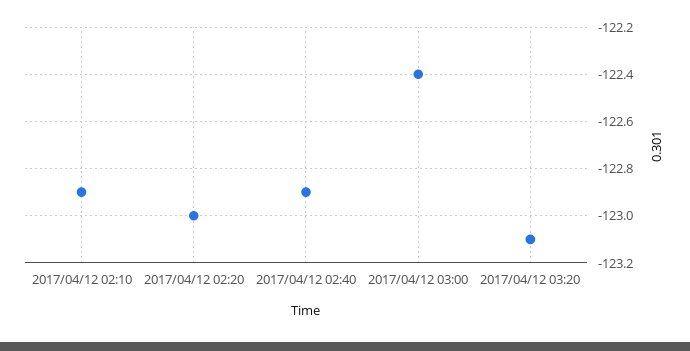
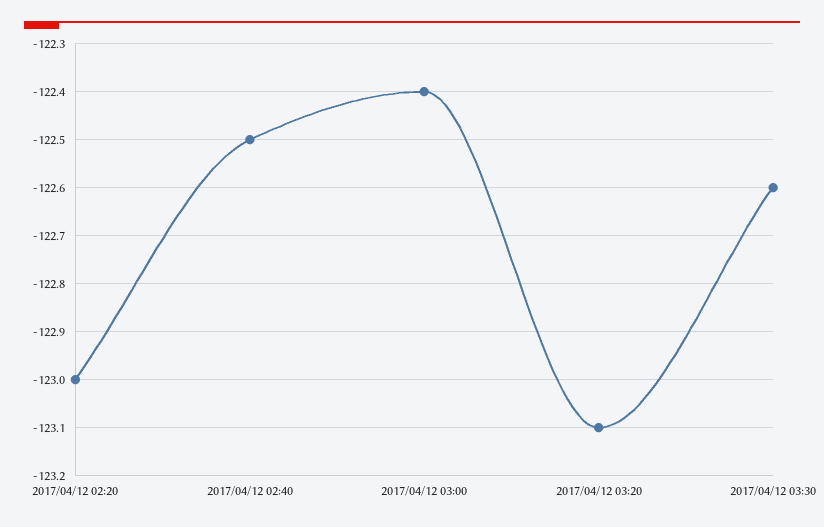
2017/04/12 02:10: -122.9 -> none
2017/04/12 02:40: -122.9 -> -122.5
2017/04/12 03:30: none -> -122.6

